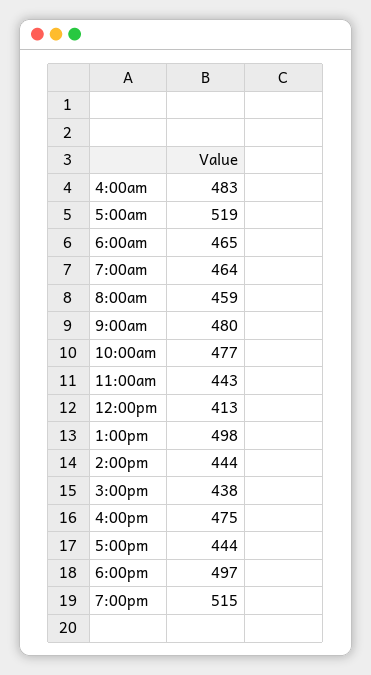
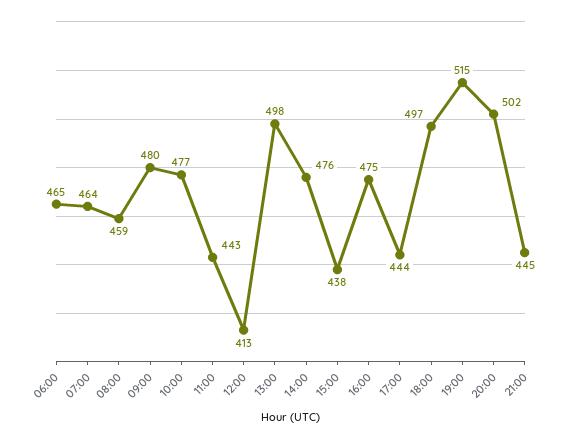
4:00am: 483 -> none
5:00am: 519 -> none
2:00pm: 444 -> 476
20:00: none -> 502
21:00: none -> 445

